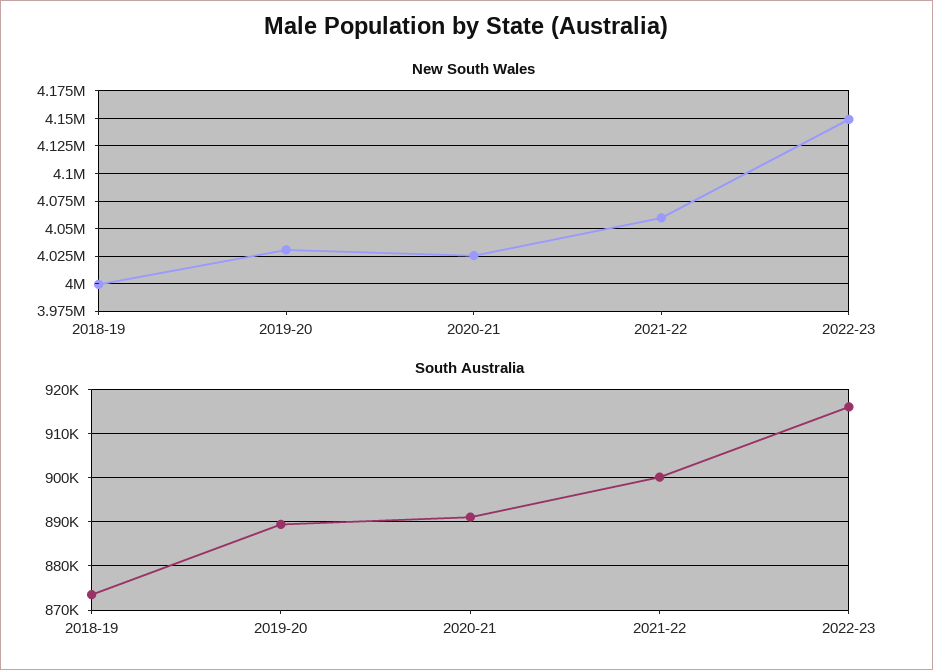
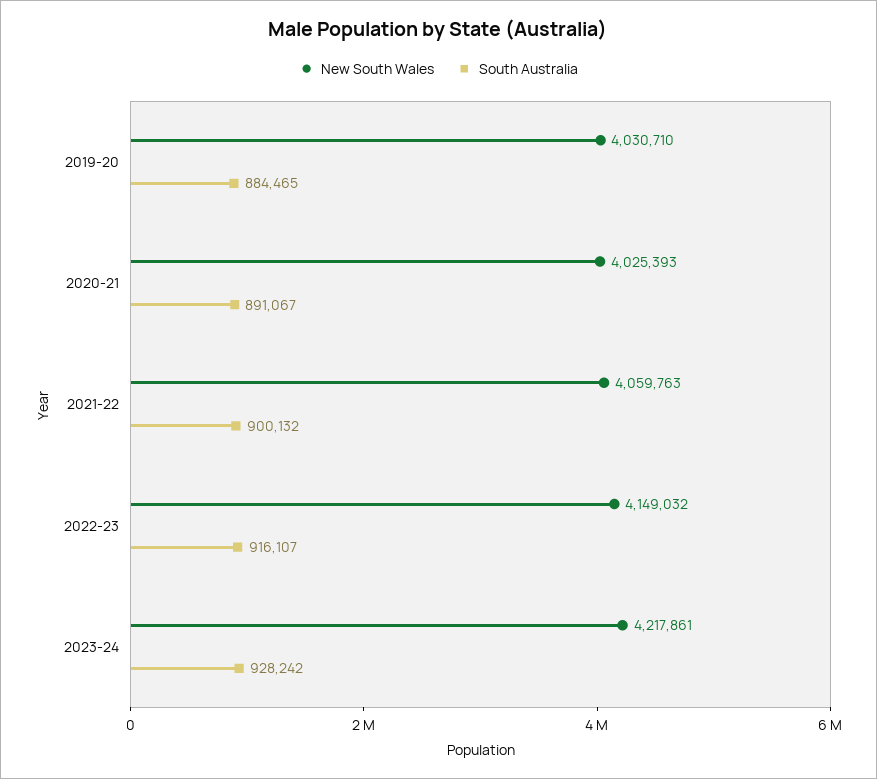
New South Wales, 2018-19: 4000000 -> none
South Australia, 2018-19: 874000 -> none
South Australia, 2019-20: 890000 -> 884465
New South Wales, 2023-24: none -> 4217861
South Australia, 2023-24: none -> 928242

